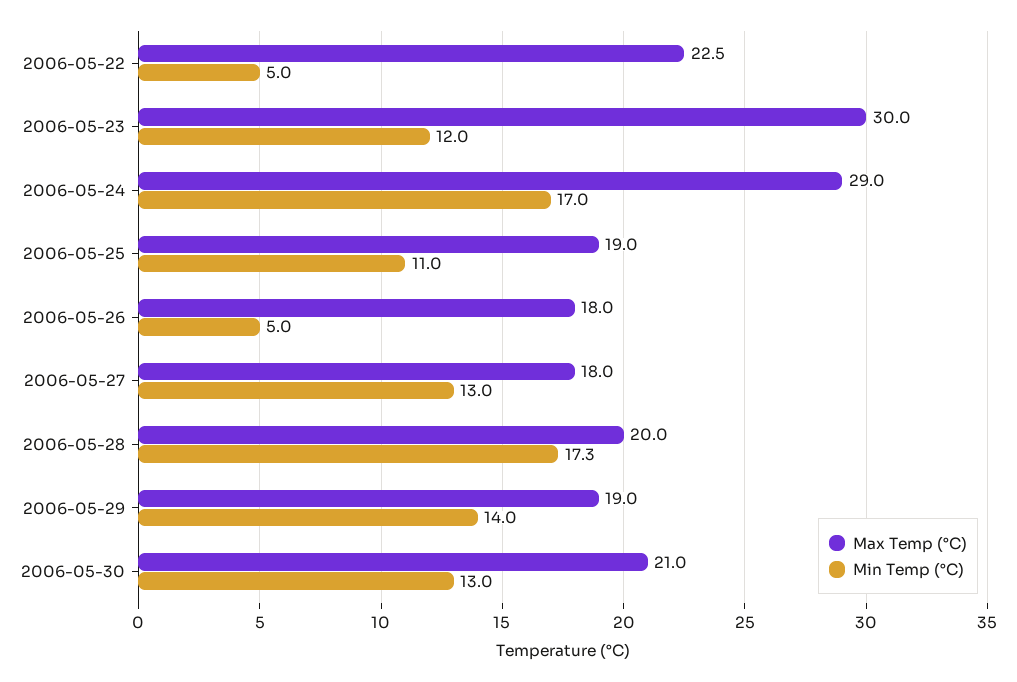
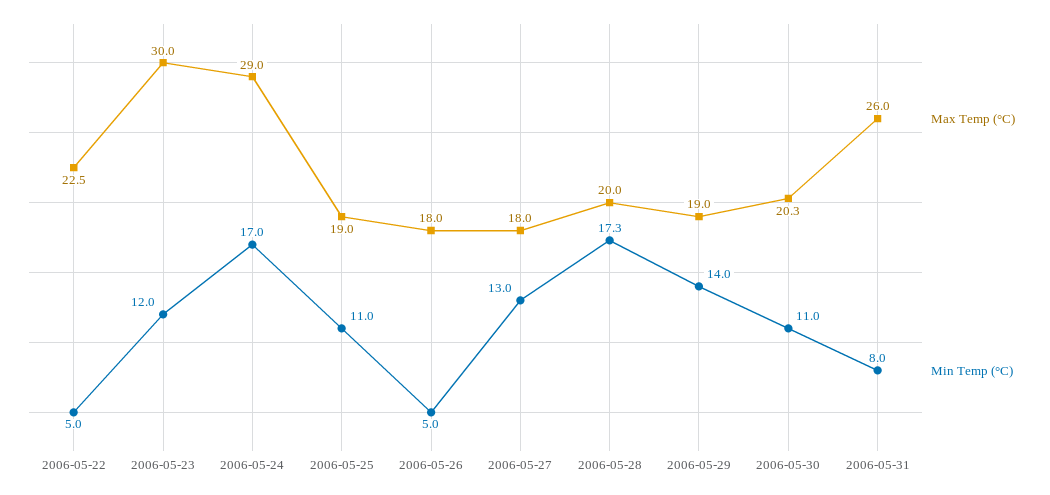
Max Temp (°C), 2006-05-30: 21 -> 20.3
Min Temp (°C), 2006-05-30: 13 -> 11
Max Temp (°C), 2006-05-31: none -> 26
Min Temp (°C), 2006-05-31: none -> 8

